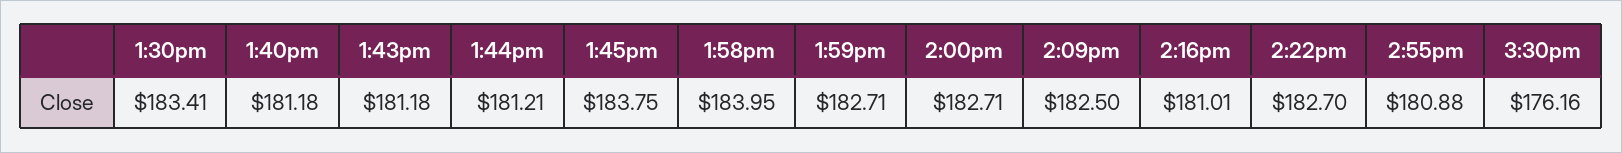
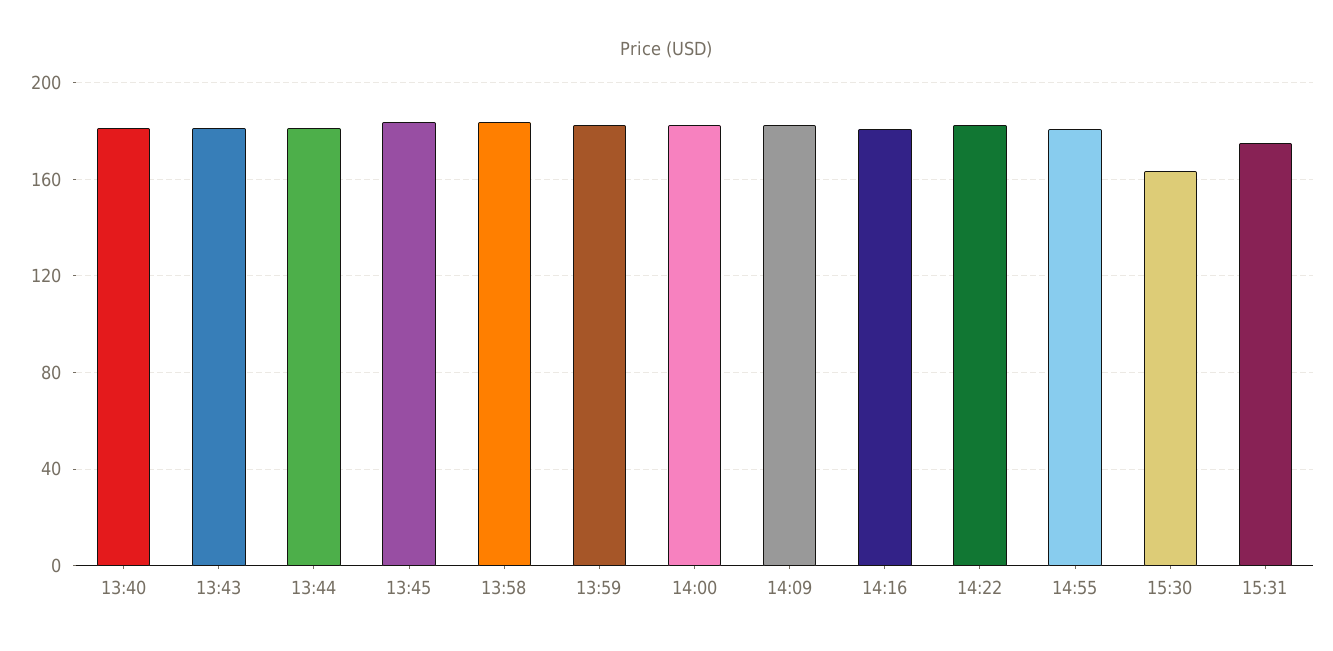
1:30pm: 183.41 -> none
3:30pm: 176.16 -> 165
15:31: none -> 175

